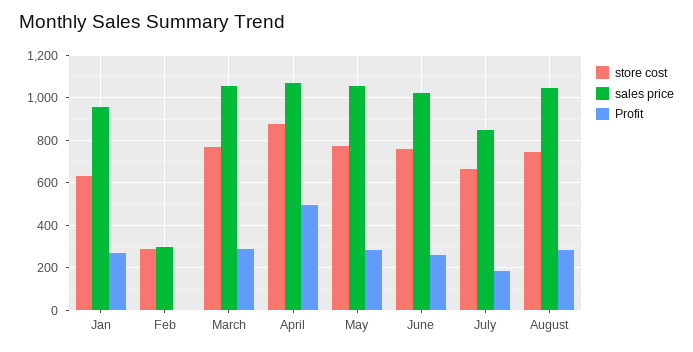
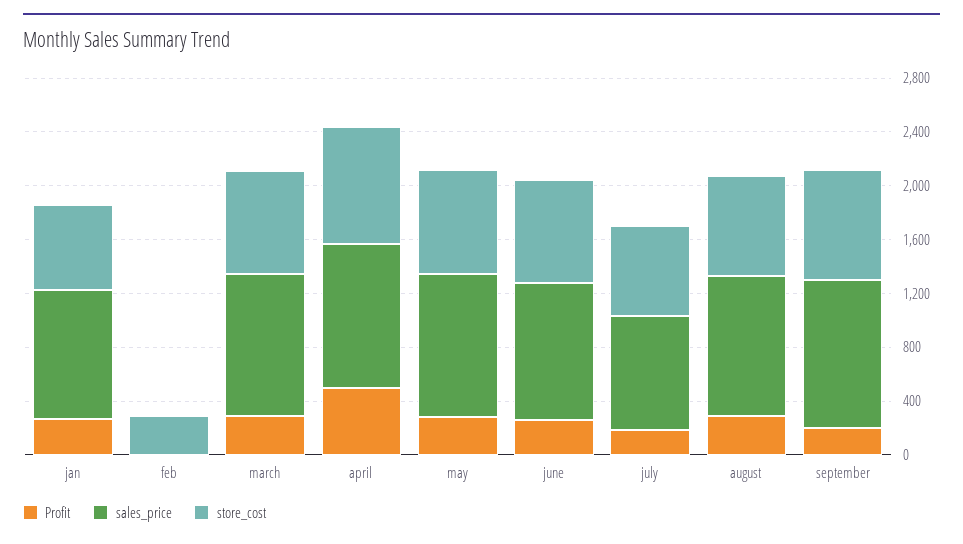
sales price, Feb: 300 -> 0
Profit, september: none -> 200
sales price, september: none -> 1100
store cost, september: none -> 800

